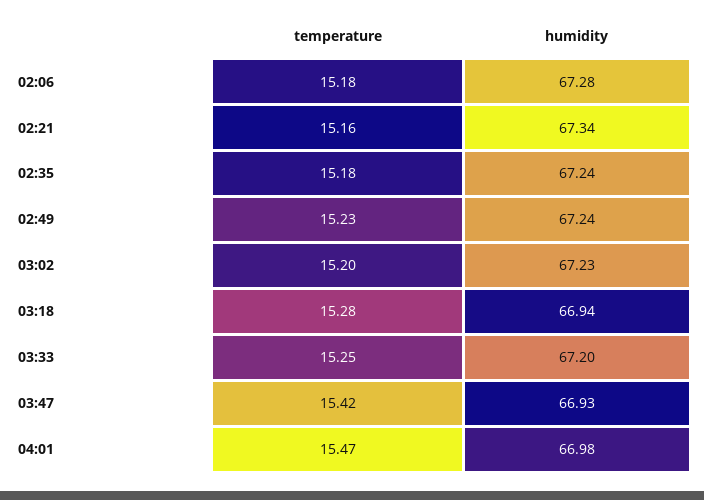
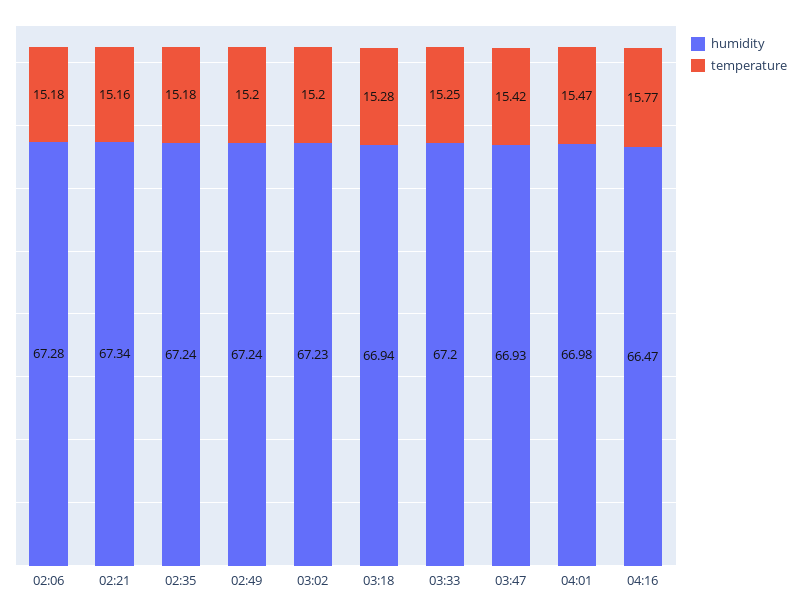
temperature, 02:49: 15.23 -> 15.2
humidity, 04:16: none -> 66.47
temperature, 04:16: none -> 15.77

